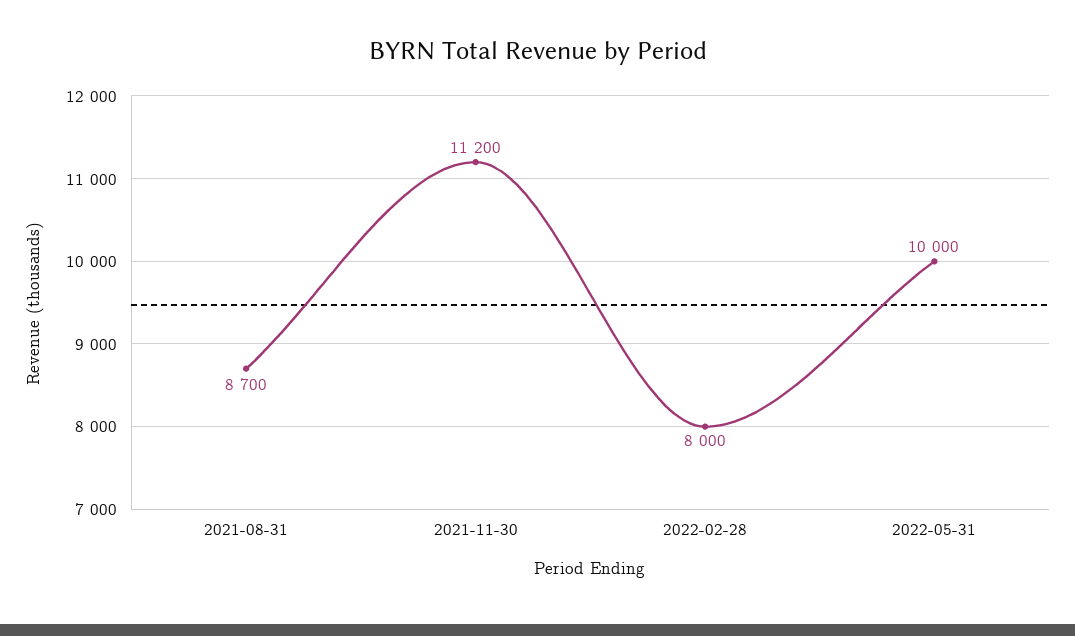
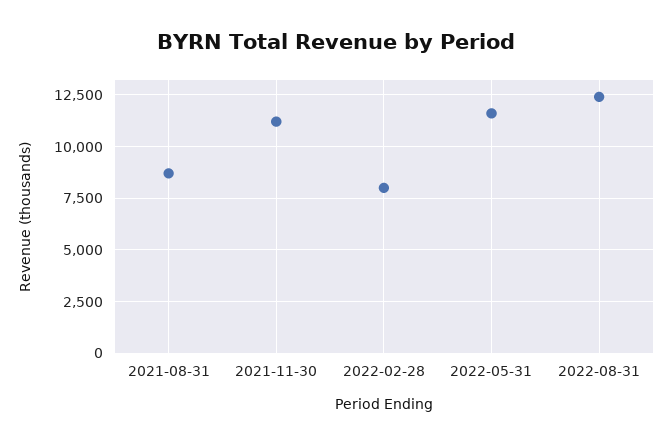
2022-05-31: 10000 -> 11500
2022-08-31: none -> 12500

